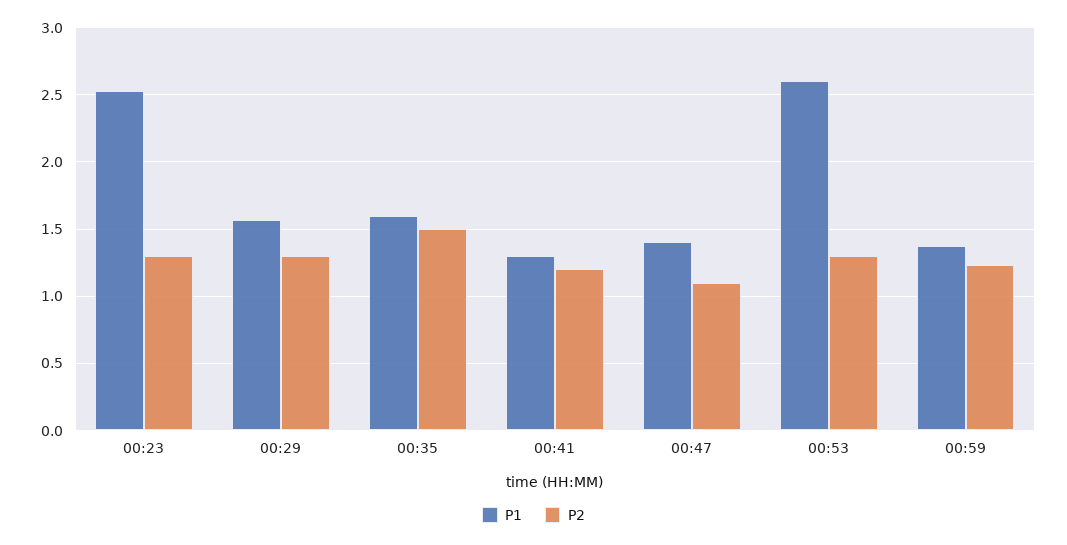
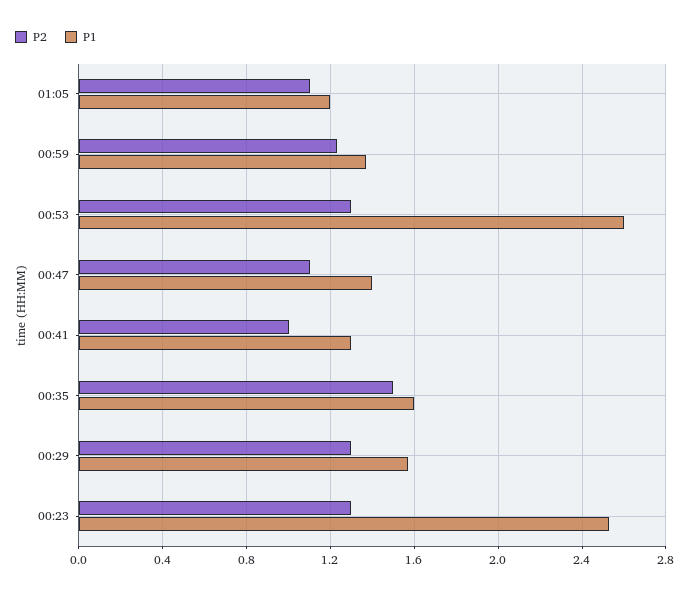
P2, 00:41: 1.2 -> 1
P2, 01:05: none -> 1.1
P1, 01:05: none -> 1.2

